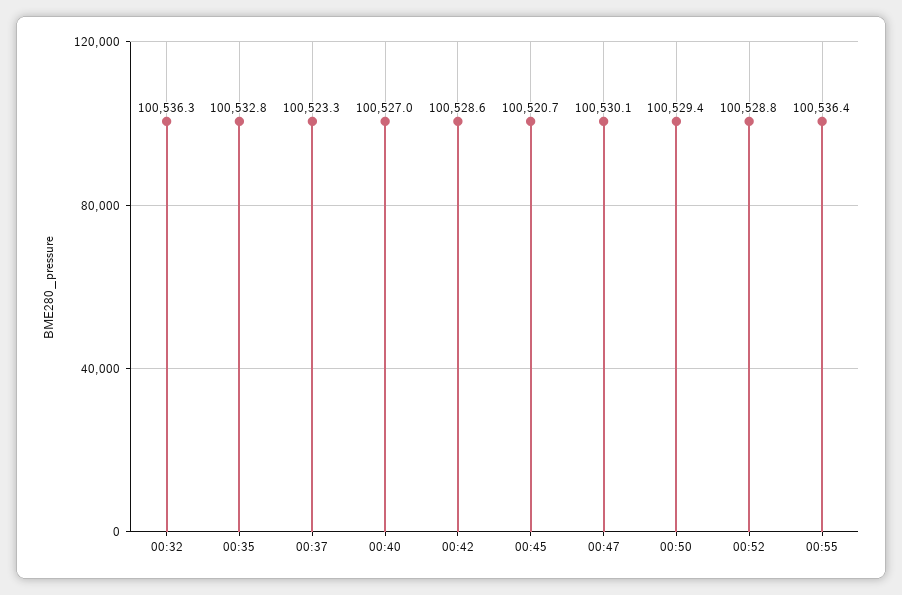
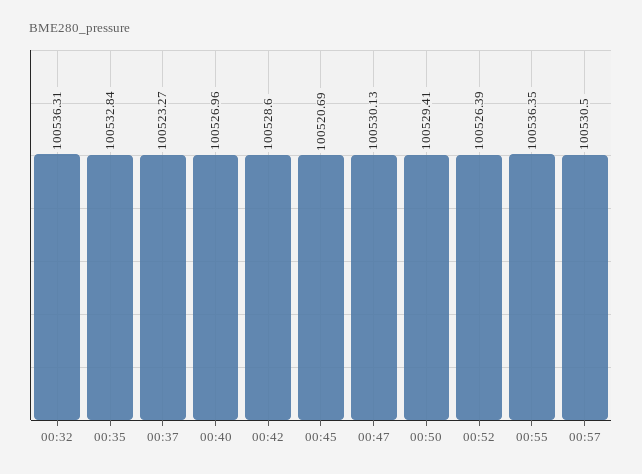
00:52: 100528.8 -> 100526.39
00:57: none -> 100530.5

